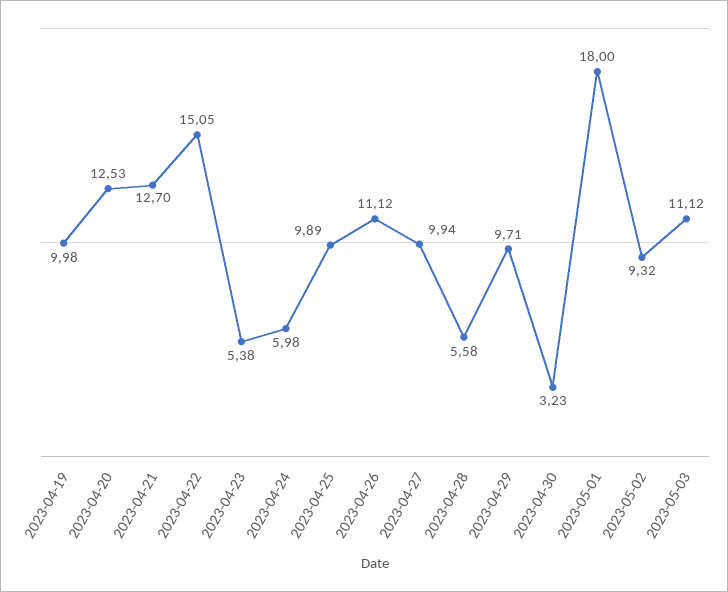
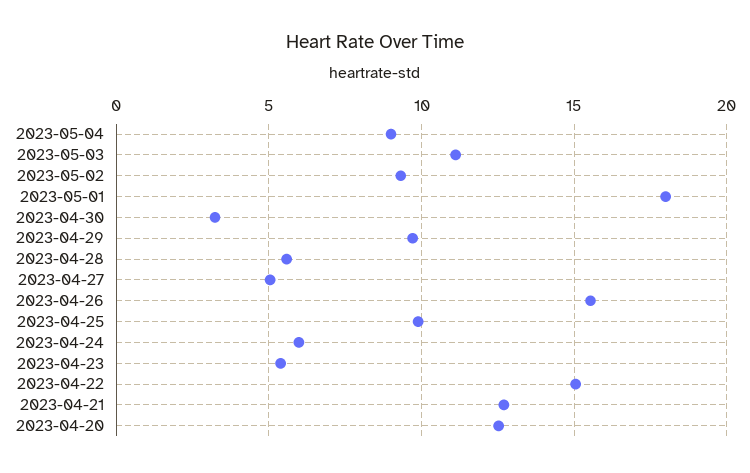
2023-04-19: 9.98 -> none
2023-04-26: 11.12 -> 15.5
2023-04-27: 9.94 -> 5
2023-05-04: none -> 9

